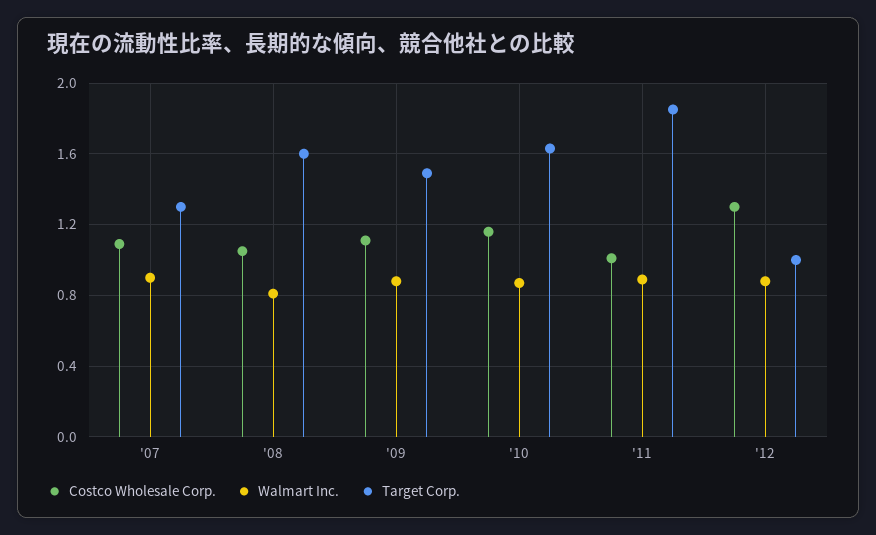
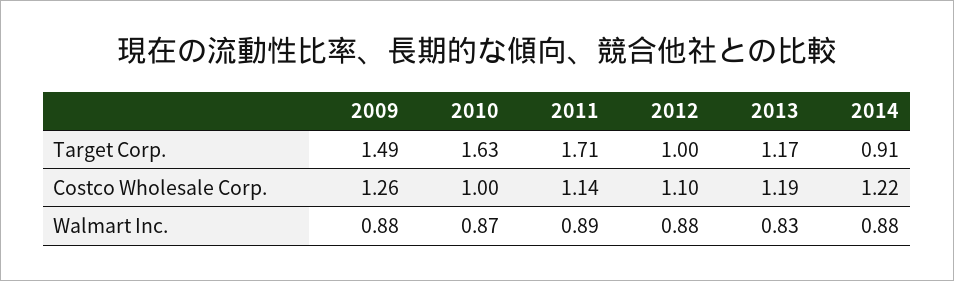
Costco Wholesale Corp., '07: 1.1 -> none
Walmart Inc., '07: 0.9 -> none
Target Corp., '07: 1.3 -> none
Costco Wholesale Corp., '08: 1.05 -> none
Walmart Inc., '08: 0.8 -> none
Target Corp., '08: 1.6 -> none
Costco Wholesale Corp., '09: 1.1 -> 1.26
Costco Wholesale Corp., '10: 1.15 -> 1
Costco Wholesale Corp., '11: 1 -> 1.14
Target Corp., '11: 1.85 -> 1.71
Costco Wholesale Corp., '12: 1.3 -> 1.1
Target Corp., 2013: none -> 1.17
Target Corp., 2014: none -> 0.91
Costco Wholesale Corp., 2013: none -> 1.19
Costco Wholesale Corp., 2014: none -> 1.22
Walmart Inc., 2013: none -> 0.83
Walmart Inc., 2014: none -> 0.88

